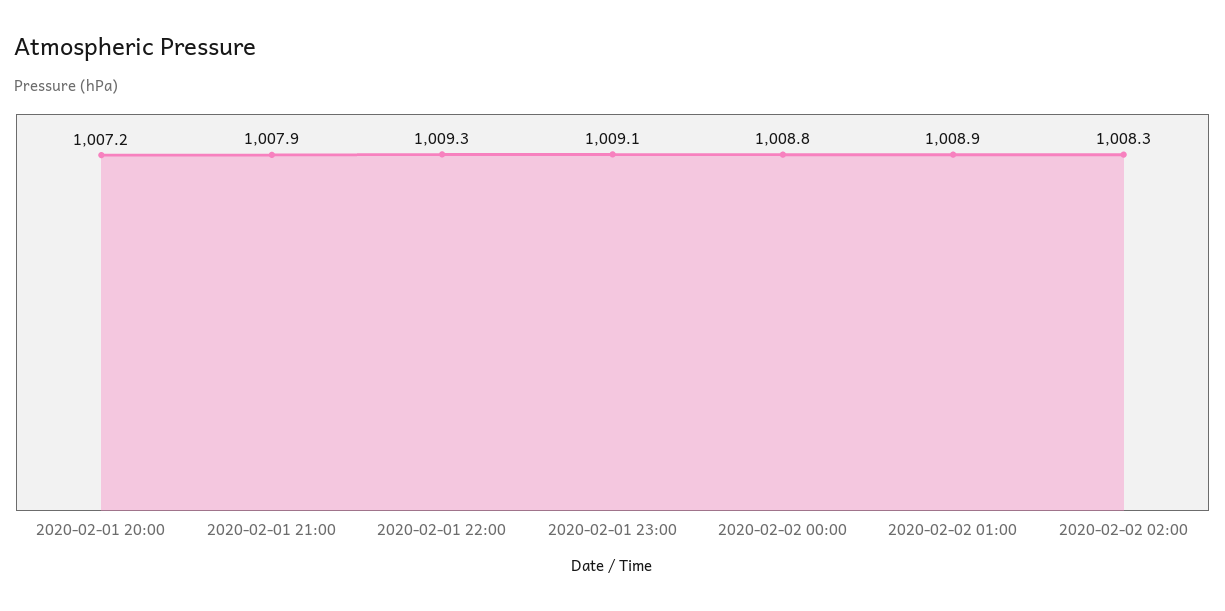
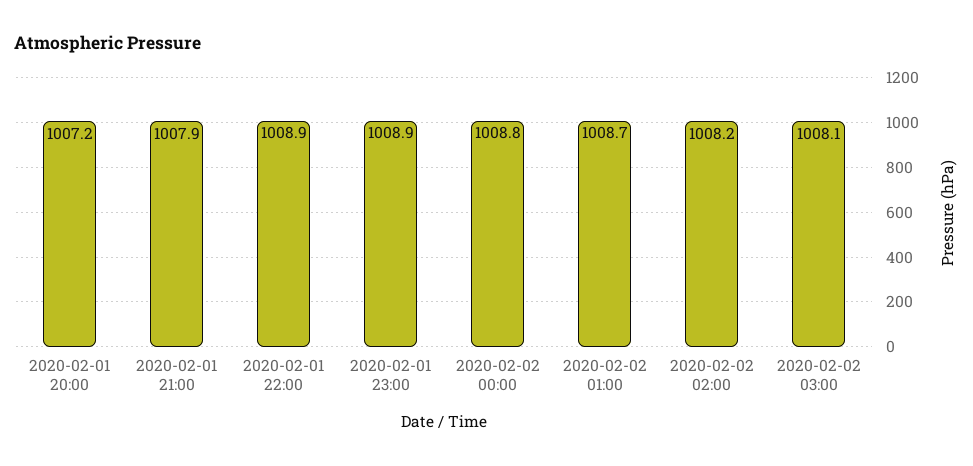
2020-02-01 22:00: 1009.3 -> 1008.9
2020-02-01 23:00: 1009.1 -> 1008.9
2020-02-02 01:00: 1008.9 -> 1008.7
2020-02-02 02:00: 1008.3 -> 1008.2
2020-02-02 03:00: none -> 1008.1

